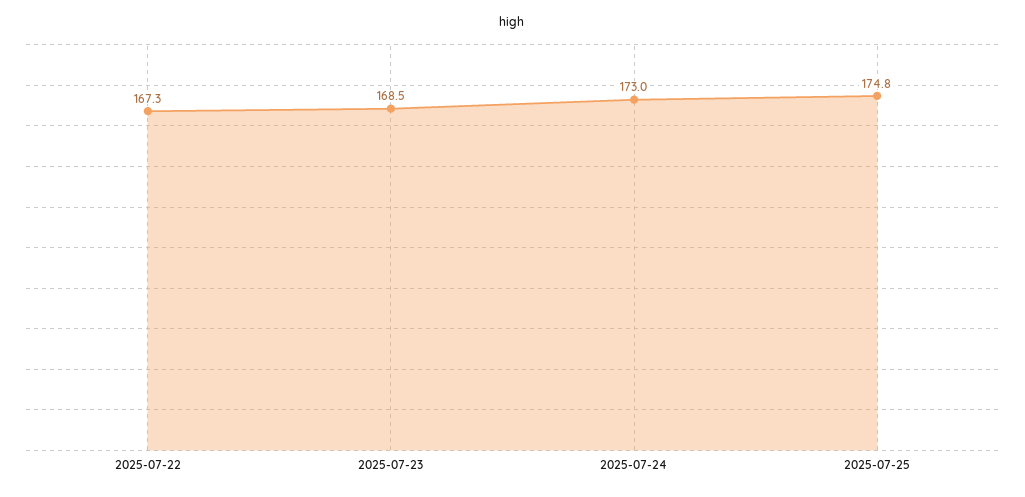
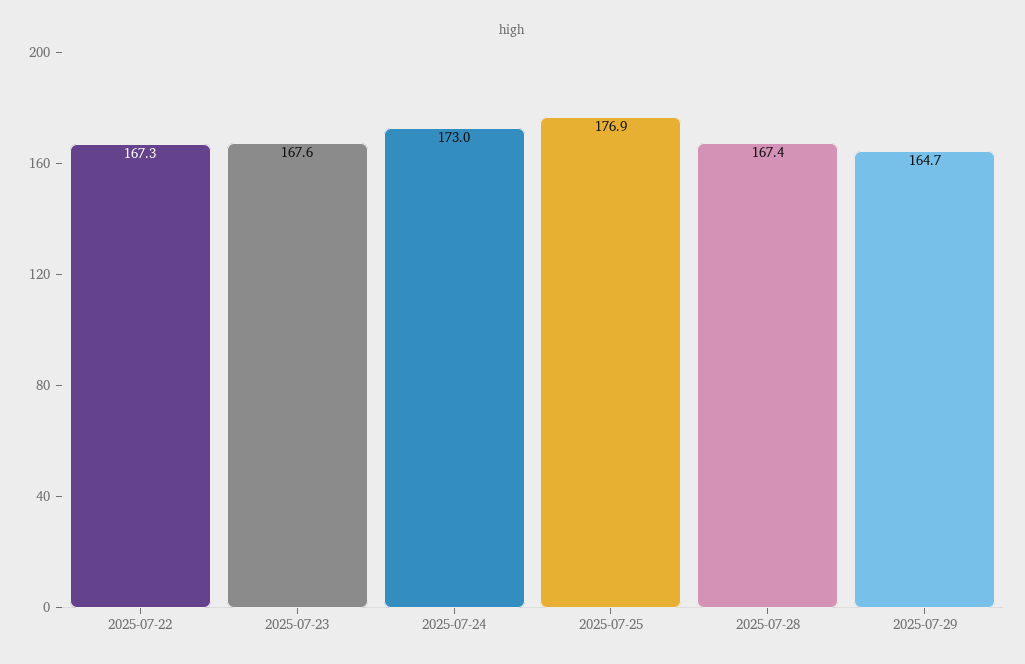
2025-07-23: 168.5 -> 167.6
2025-07-25: 174.8 -> 176.9
2025-07-28: none -> 167.4
2025-07-29: none -> 164.7

